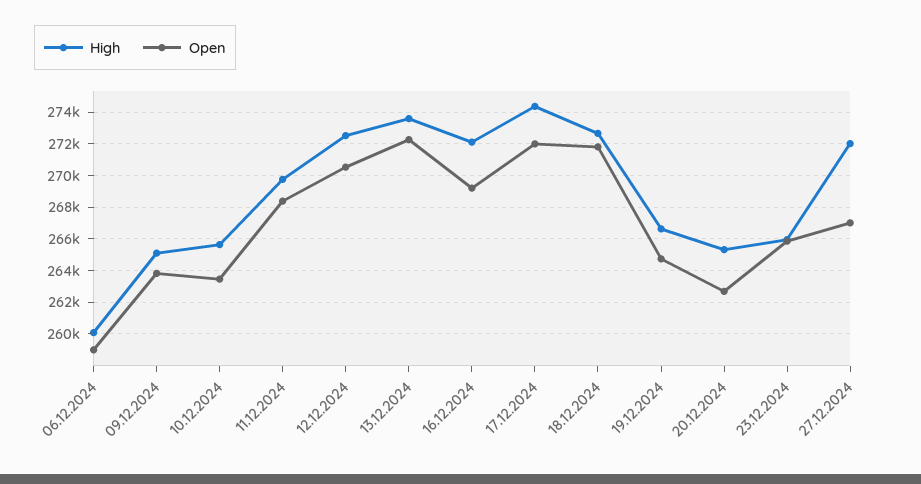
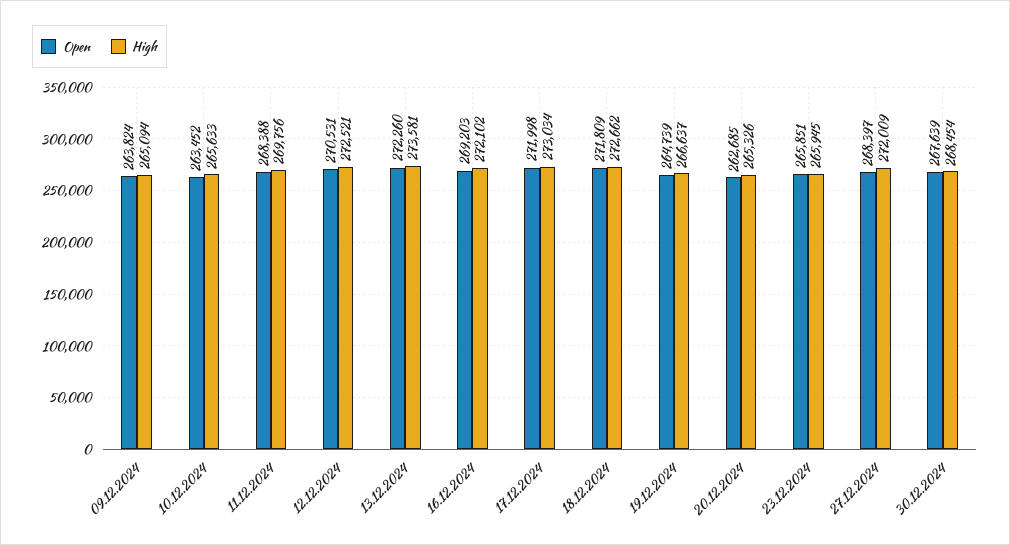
High, 06.12.2024: 260000 -> none
Open, 06.12.2024: 259000 -> none
High, 17.12.2024: 274500 -> 273034
Open, 27.12.2024: 267000 -> 268397
Open, 30.12.2024: none -> 267639
High, 30.12.2024: none -> 268454

